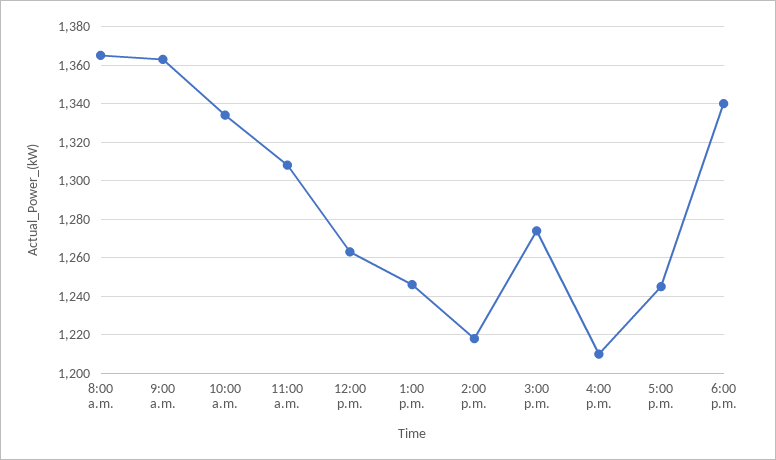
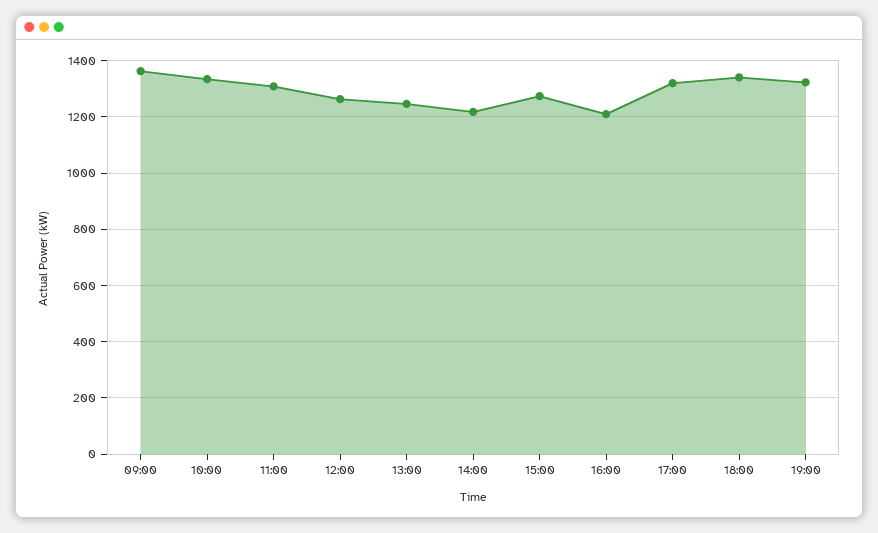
8:00 a.m.: 1365 -> none
5:00 p.m.: 1245 -> 1325
19:00: none -> 1325

